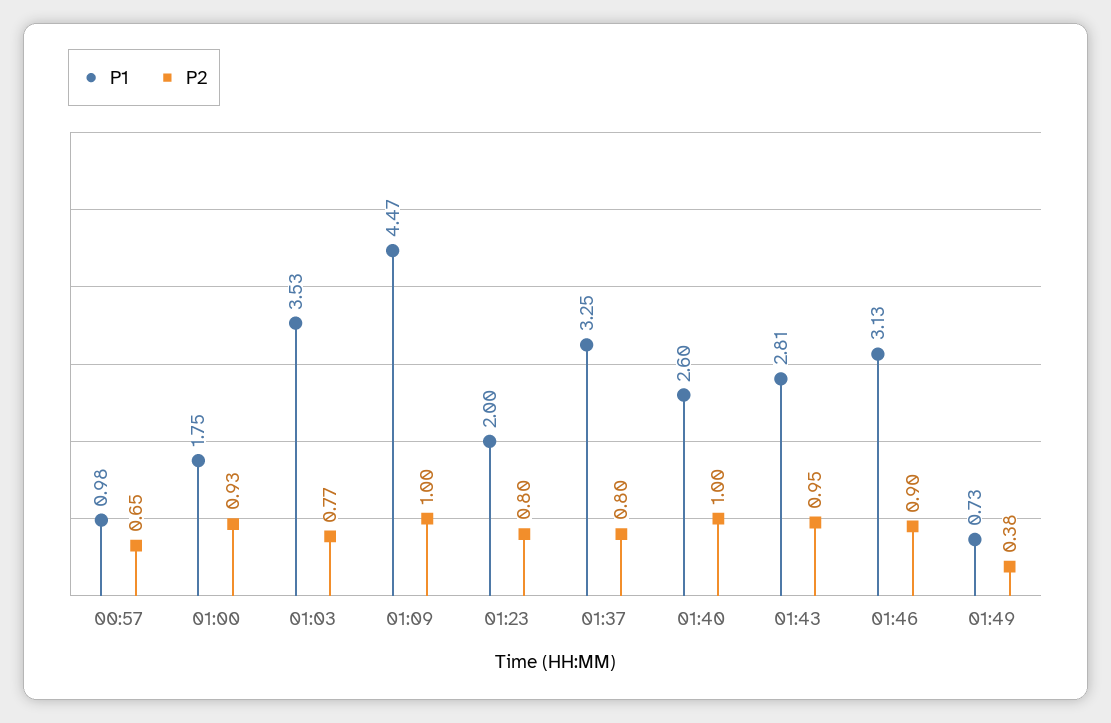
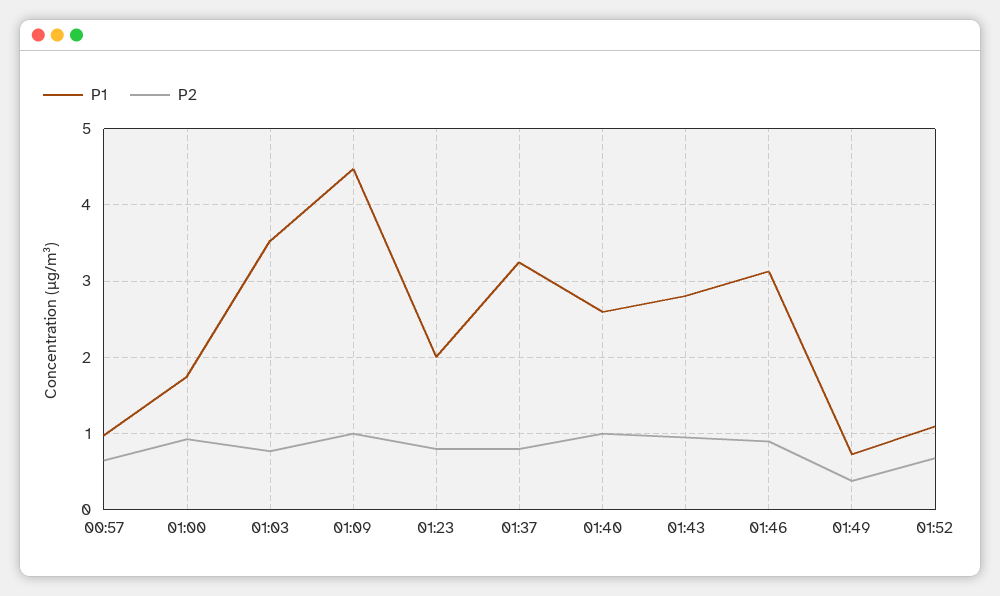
P1, 01:52: none -> 1.1
P2, 01:52: none -> 0.7

